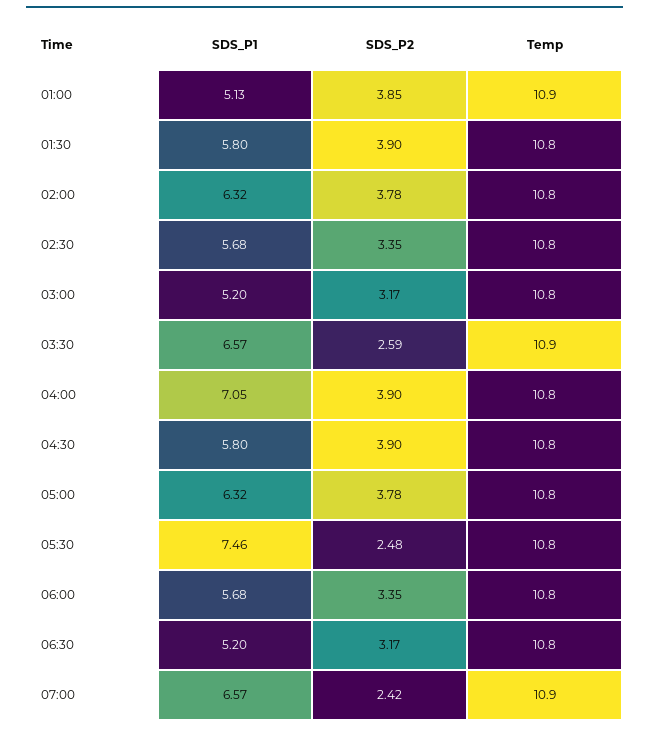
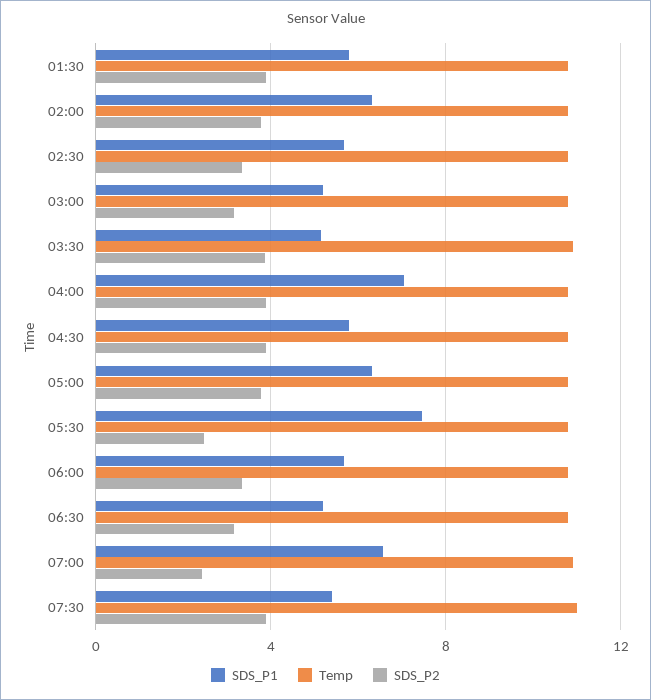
SDS_P1, 01:00: 5.13 -> none
SDS_P2, 01:00: 3.85 -> none
Temp, 01:00: 10.9 -> none
SDS_P1, 03:30: 6.57 -> 5
SDS_P2, 03:30: 2.59 -> 4
SDS_P1, 07:30: none -> 5.5
Temp, 07:30: none -> 11
SDS_P2, 07:30: none -> 4

